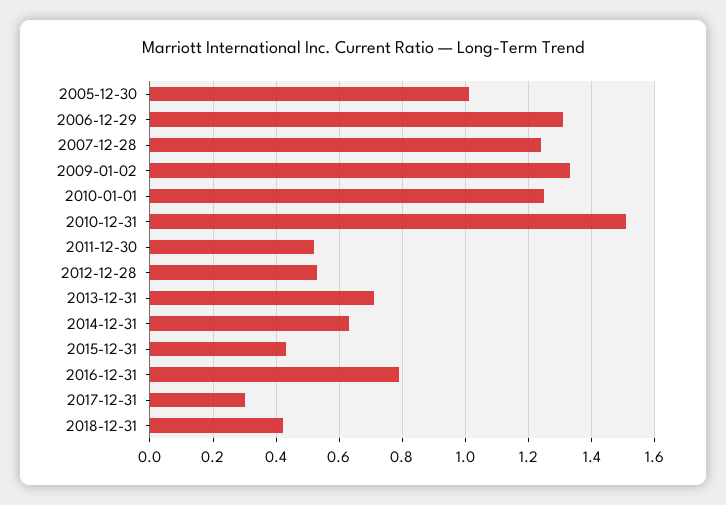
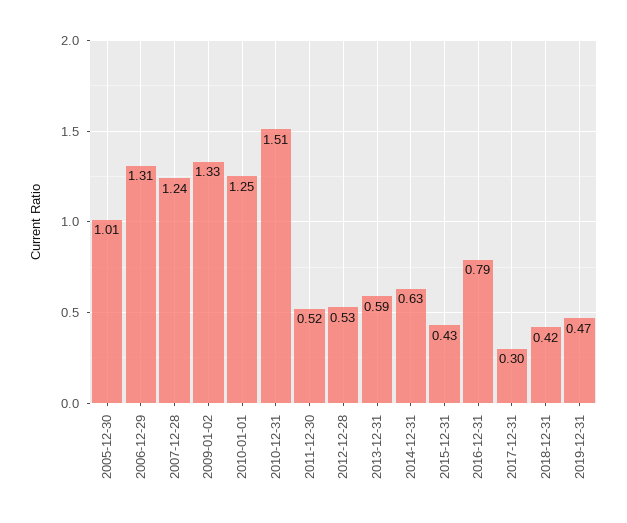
2013-12-31: 0.7 -> 0.59
2019-12-31: none -> 0.47

